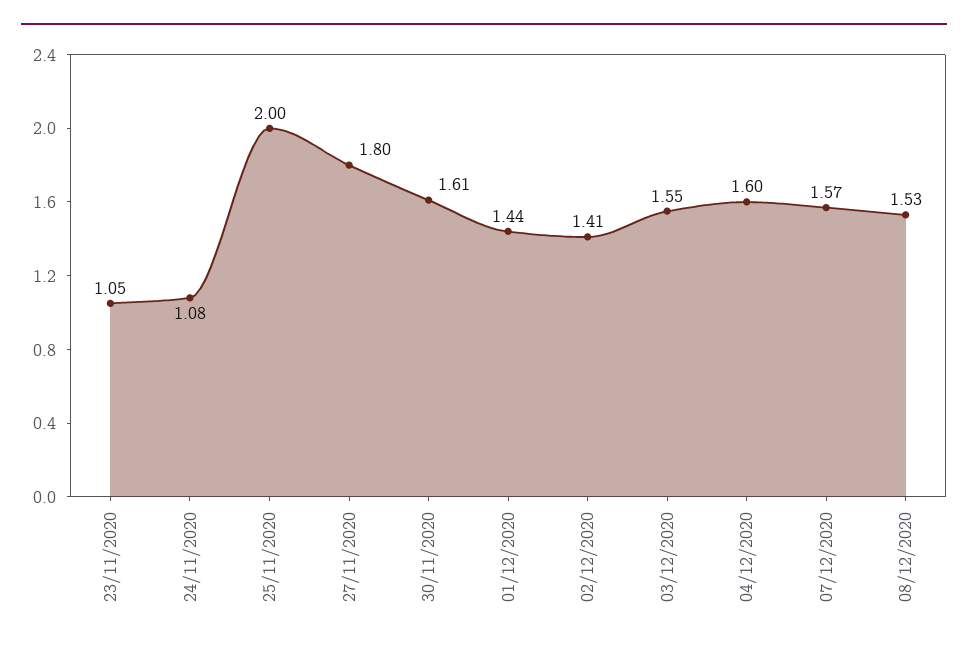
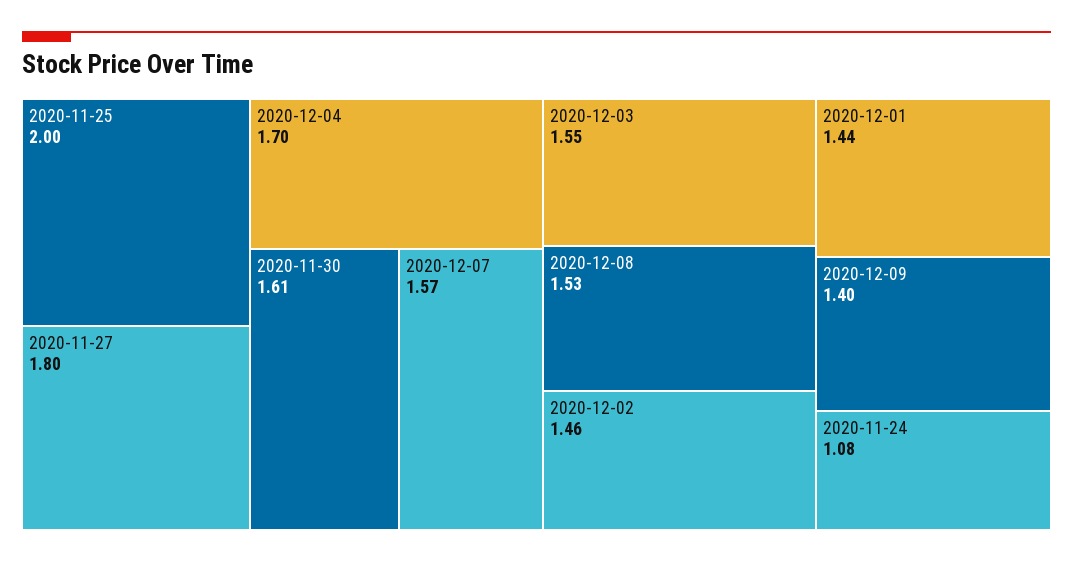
23/11/2020: 1.05 -> none
02/12/2020: 1.41 -> 1.46
04/12/2020: 1.6 -> 1.7
2020-12-09: none -> 1.4

